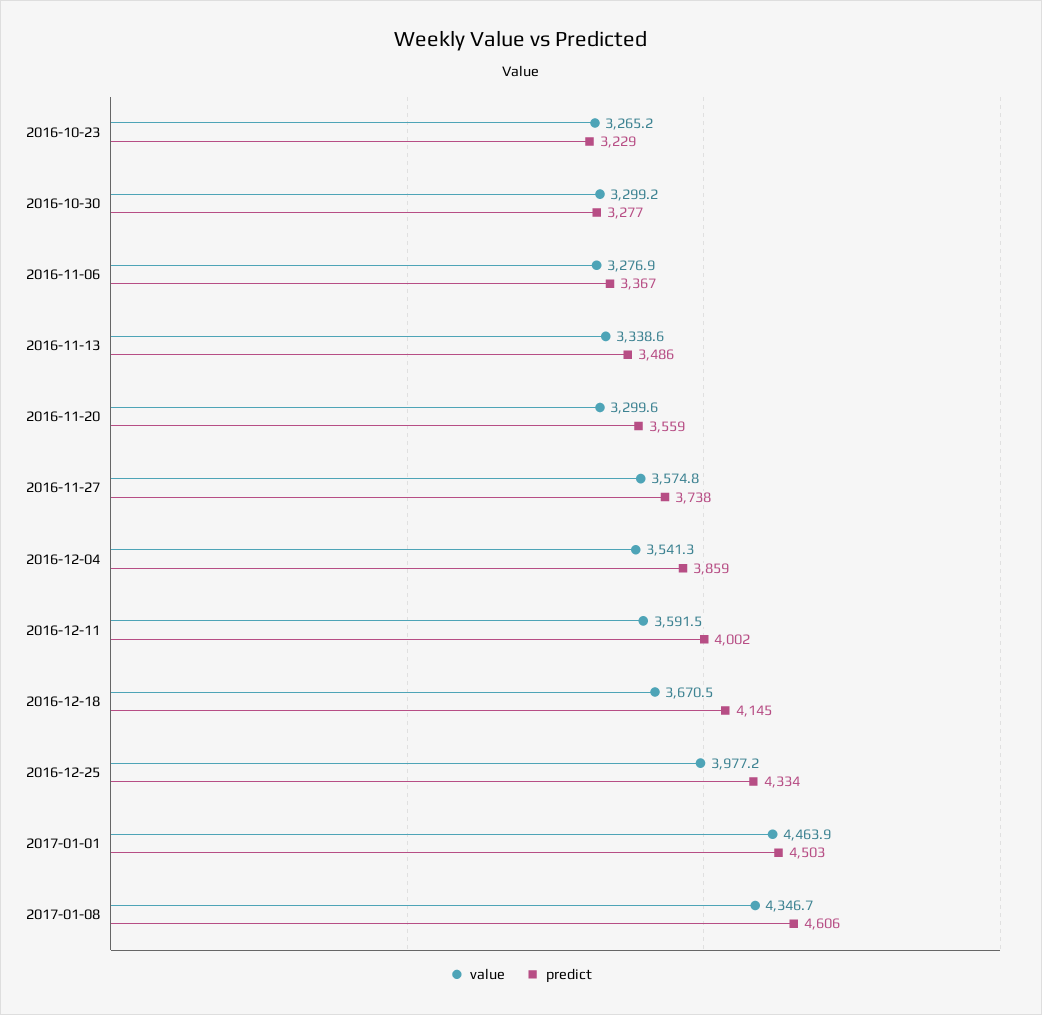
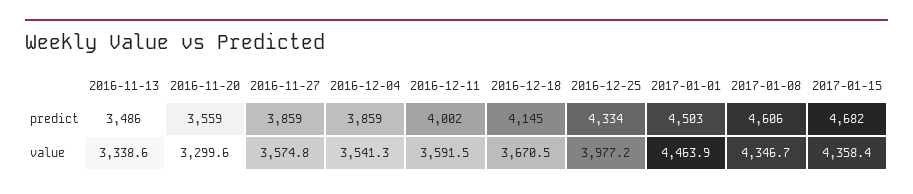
value, 2016-10-23: 3265.2 -> none
predict, 2016-10-23: 3229 -> none
value, 2016-10-30: 3299.2 -> none
predict, 2016-10-30: 3277 -> none
value, 2016-11-06: 3276.9 -> none
predict, 2016-11-06: 3367 -> none
predict, 2016-11-27: 3738 -> 3859
predict, 2017-01-15: none -> 4682
value, 2017-01-15: none -> 4358.4

